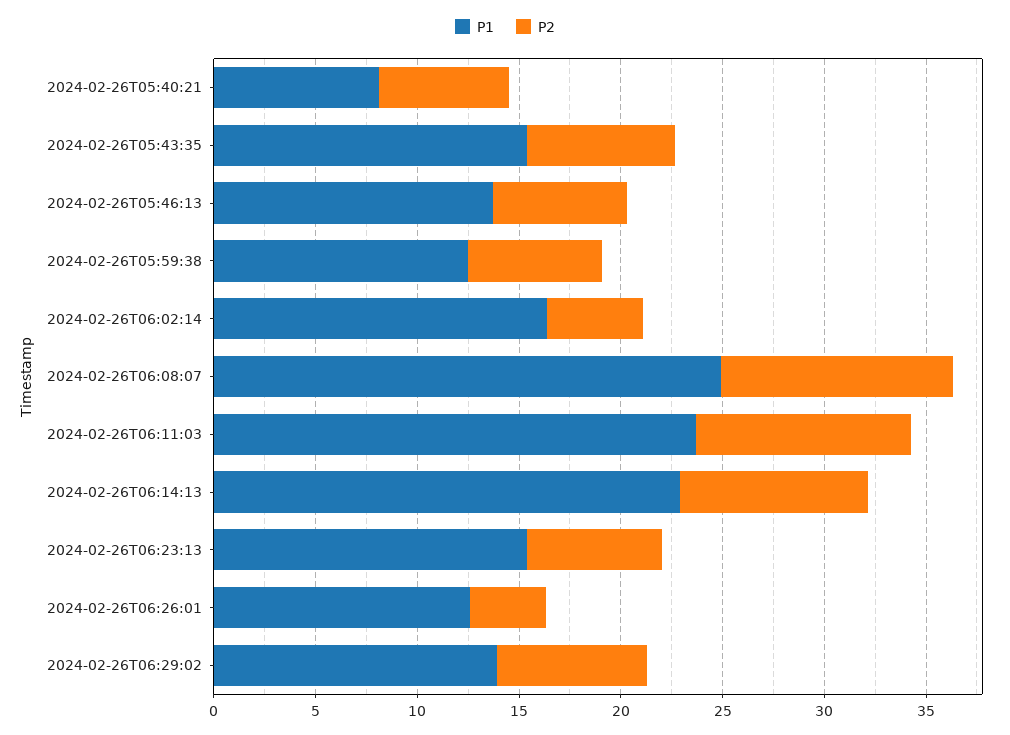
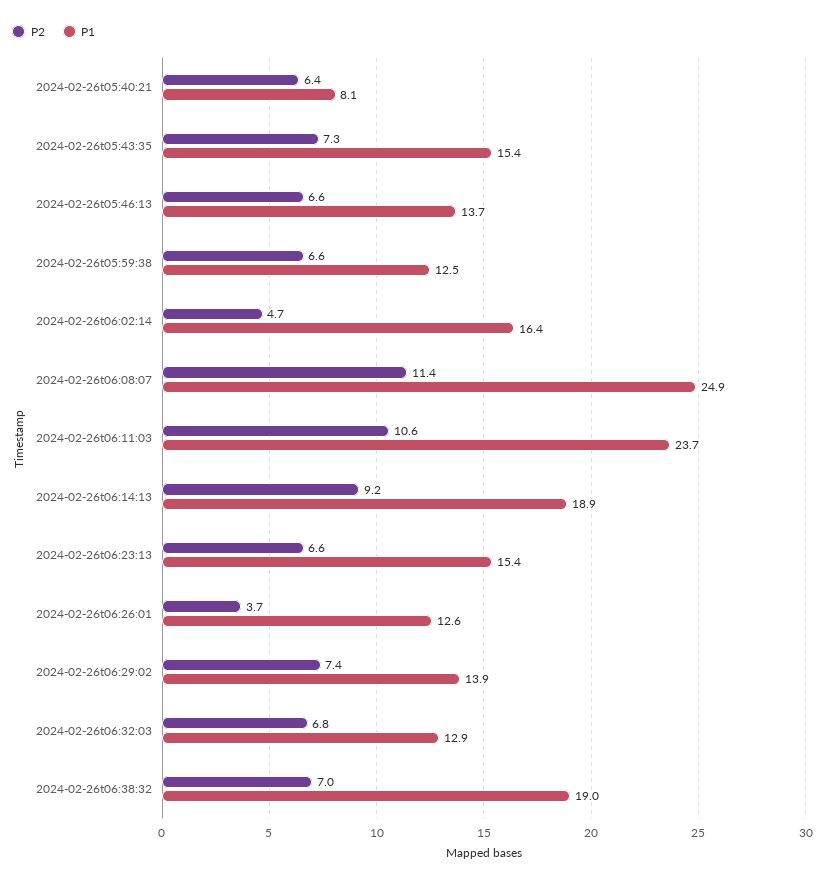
P1, 2024-02-26T06:14:13: 23 -> 18.9
P2, 2024-02-26t06:32:03: none -> 6.8
P1, 2024-02-26t06:32:03: none -> 12.9
P2, 2024-02-26t06:38:32: none -> 7
P1, 2024-02-26t06:38:32: none -> 19

